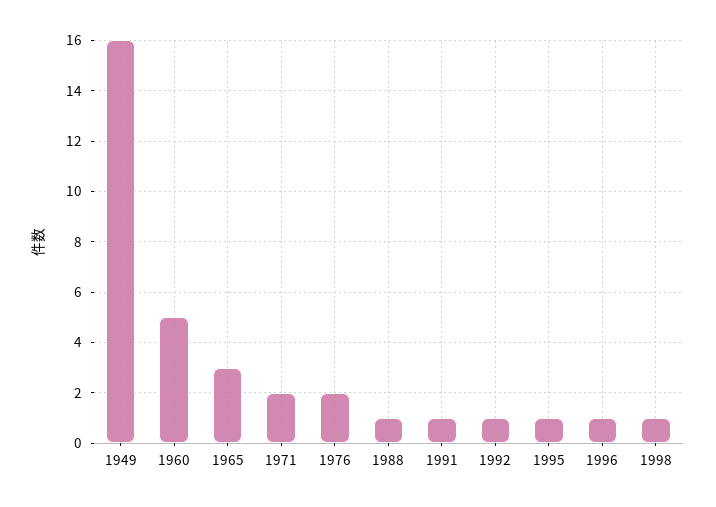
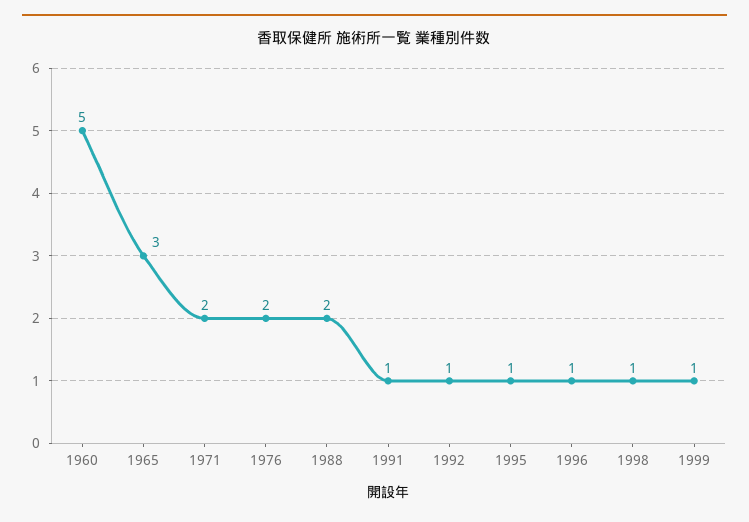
1949: 16 -> none
1988: 1 -> 2
1999: none -> 1

